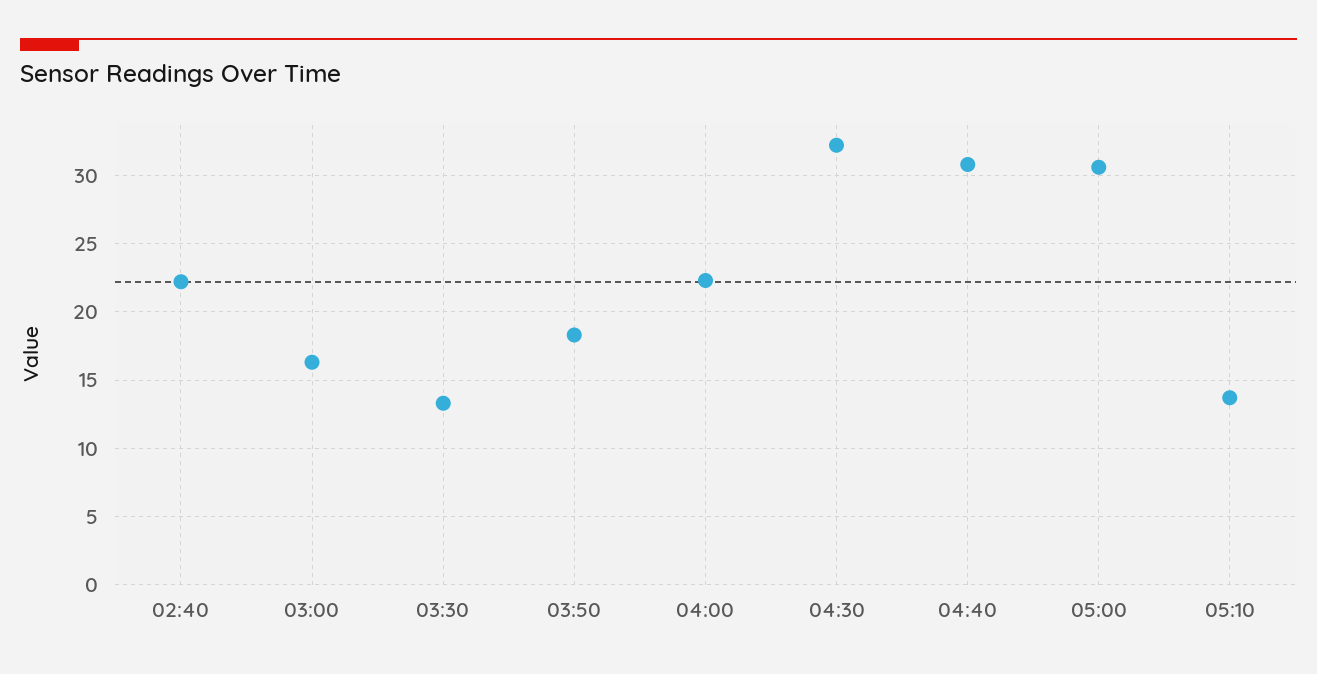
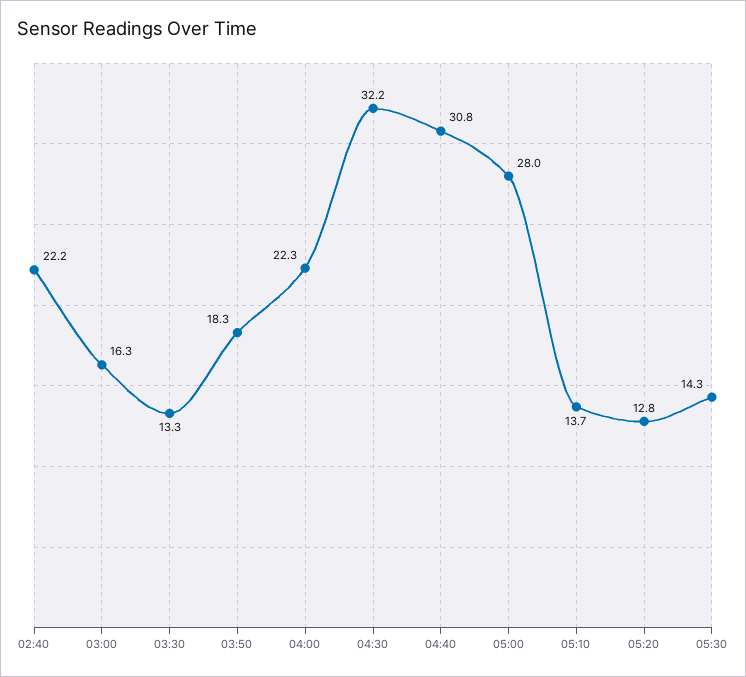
05:00: 30.5 -> 28
05:20: none -> 12.8
05:30: none -> 14.3

